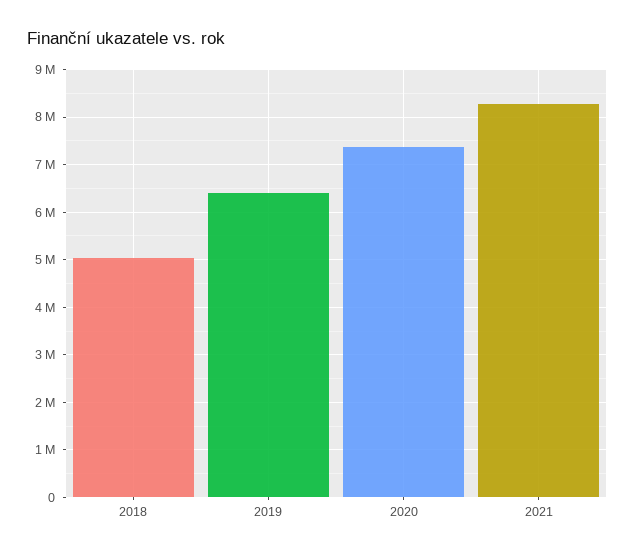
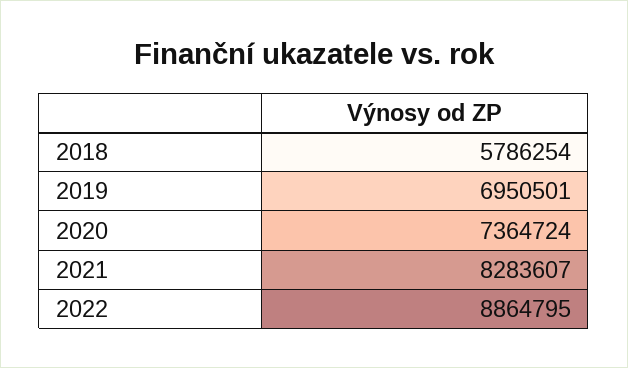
2018: 5000000 -> 5786254
2019: 6400000 -> 6950501
2022: none -> 8864795

